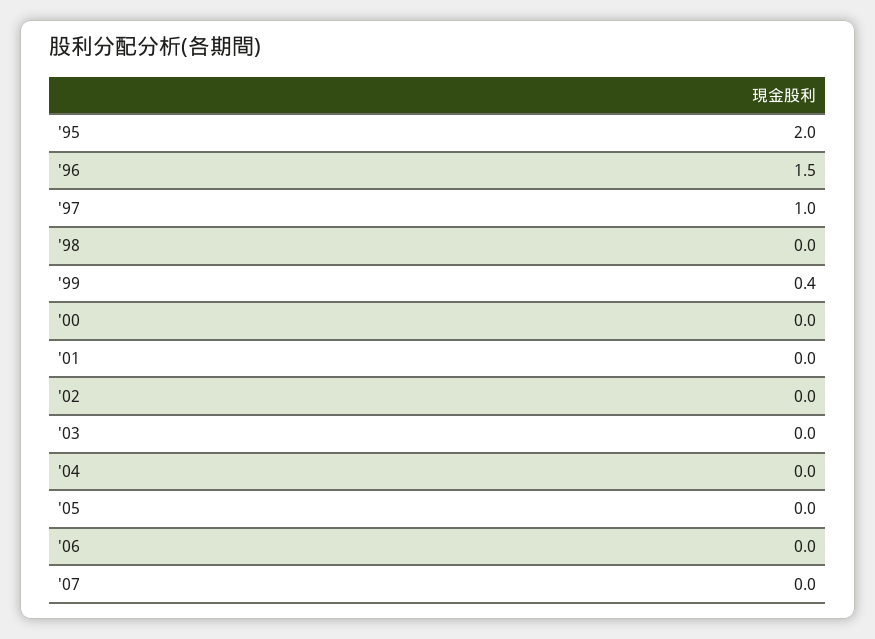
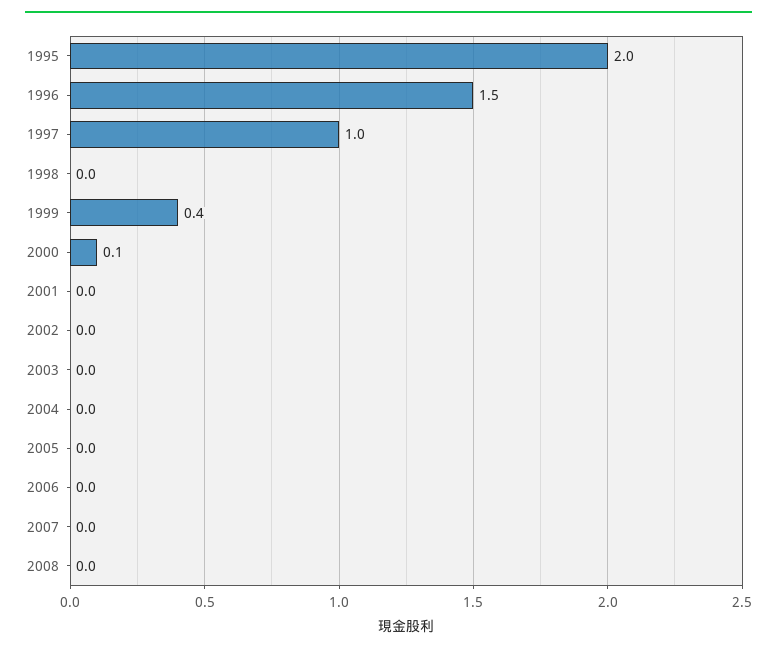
'00: 0 -> 0.1
2008: none -> 0

